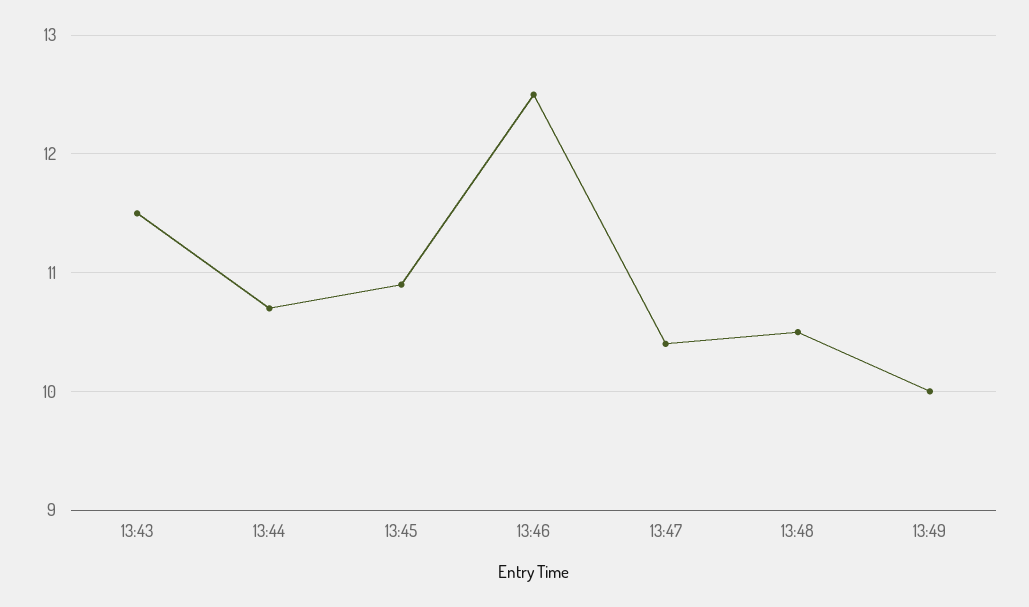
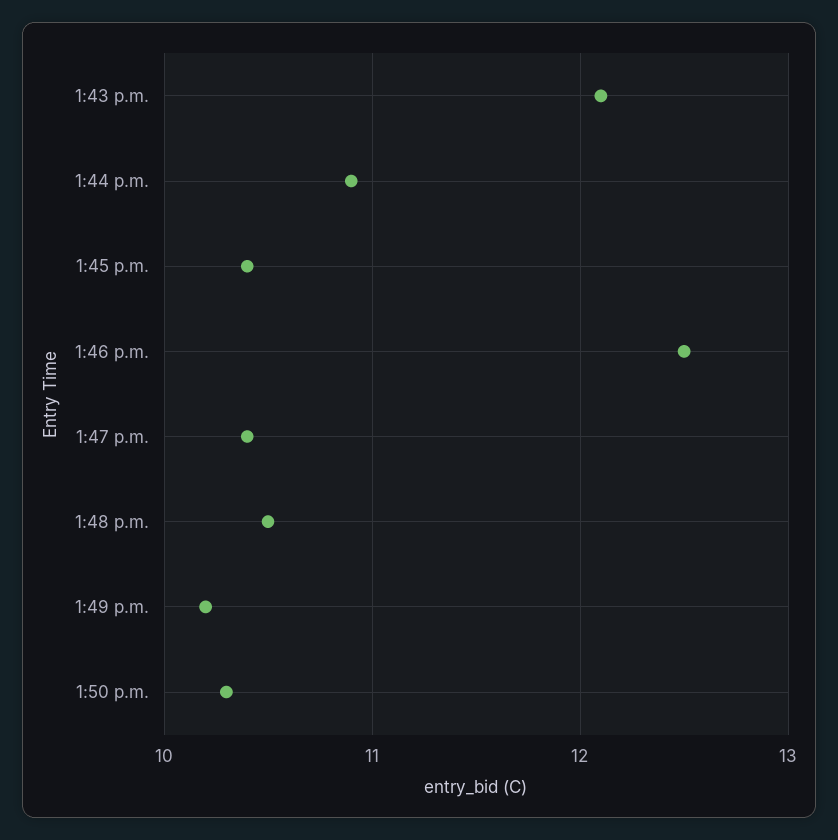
13:43: 11.5 -> 12.1
13:44: 10.7 -> 10.9
13:45: 10.9 -> 10.4
13:49: 10 -> 10.2
1:50 p.m.: none -> 10.3

